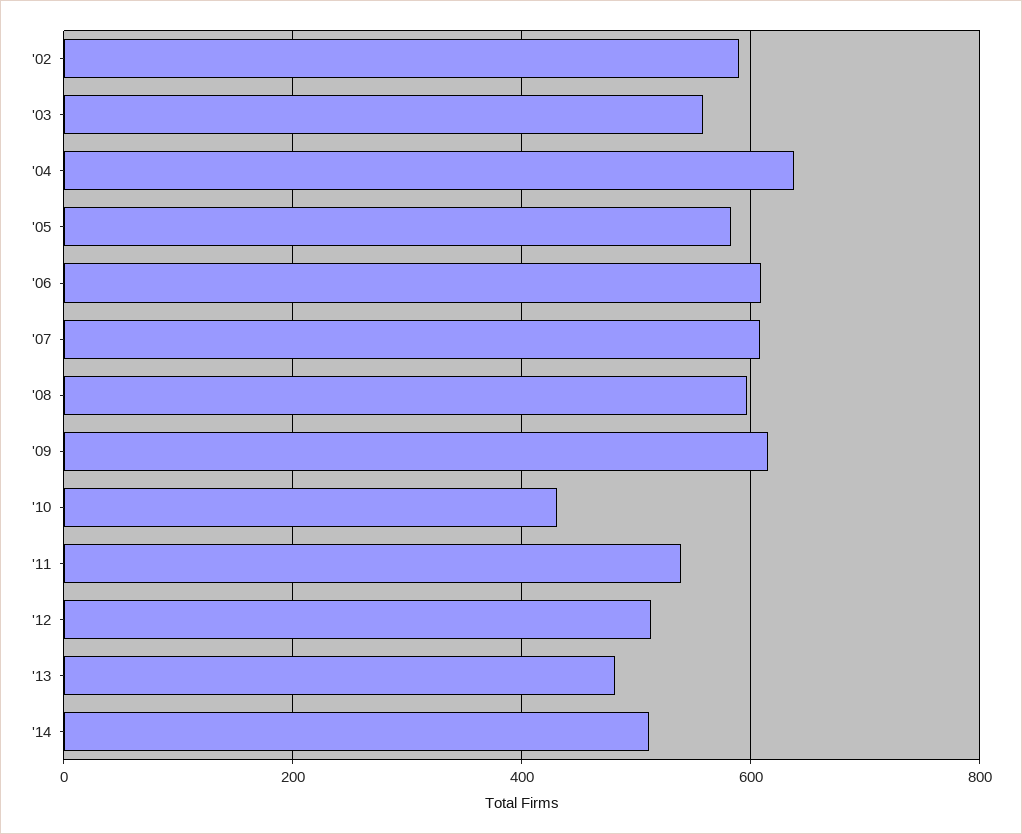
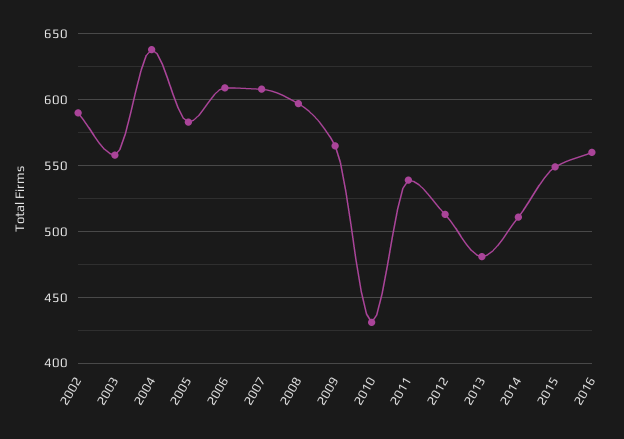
'09: 620 -> 565
2015: none -> 550
2016: none -> 560

